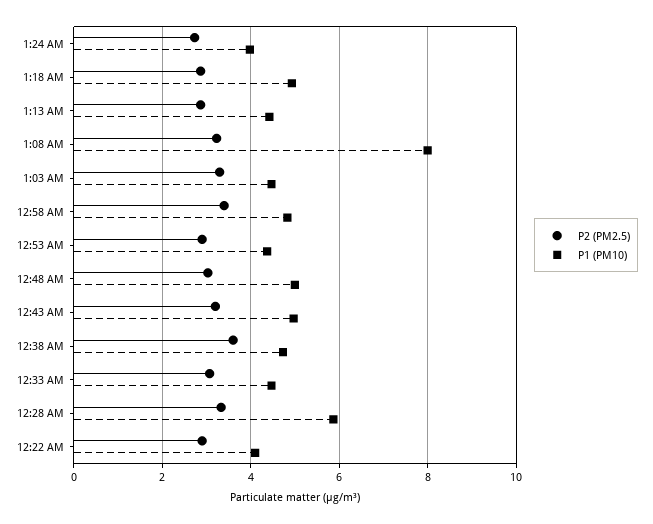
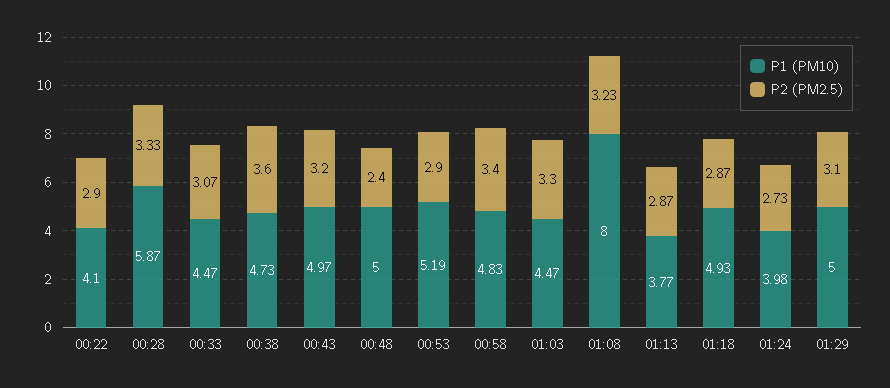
P1 (PM10), 1:13 AM: 4.4 -> 3.77
P1 (PM10), 12:53 AM: 4.4 -> 5.19
P2 (PM2.5), 12:48 AM: 3 -> 2.4
P1 (PM10), 01:29: none -> 5
P2 (PM2.5), 01:29: none -> 3.1

